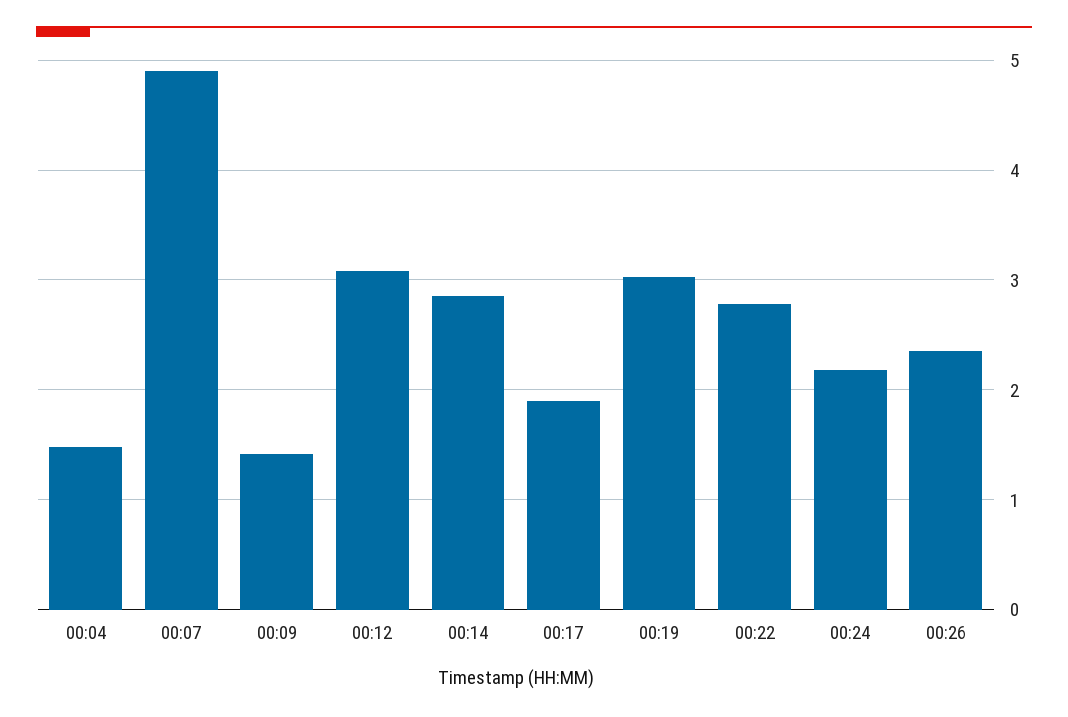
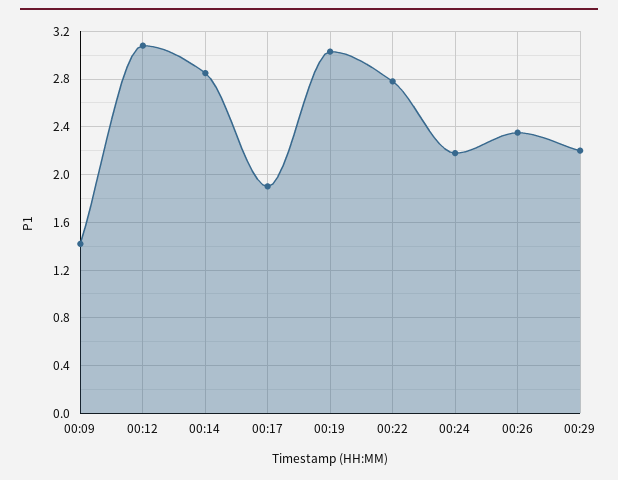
00:04: 1.5 -> none
00:07: 4.9 -> none
00:29: none -> 2.2

